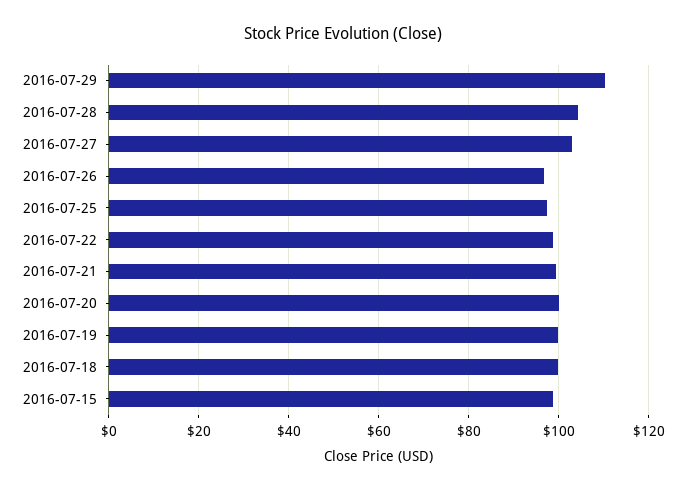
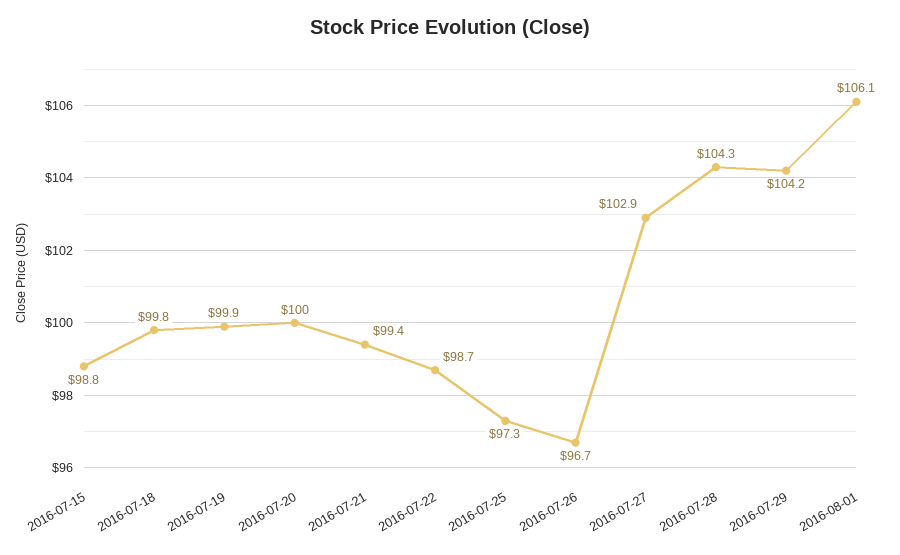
2016-07-29: 110 -> 104.2
2016-08-01: none -> 106.1

